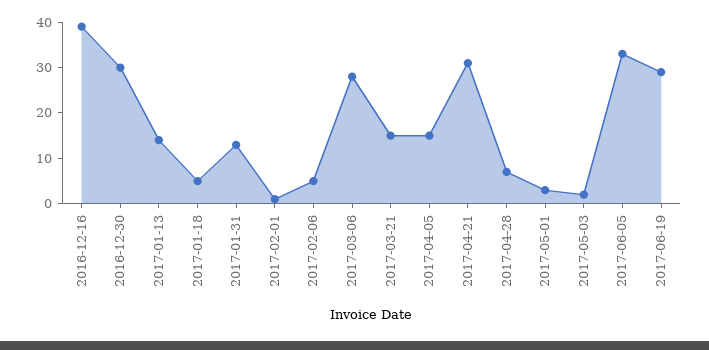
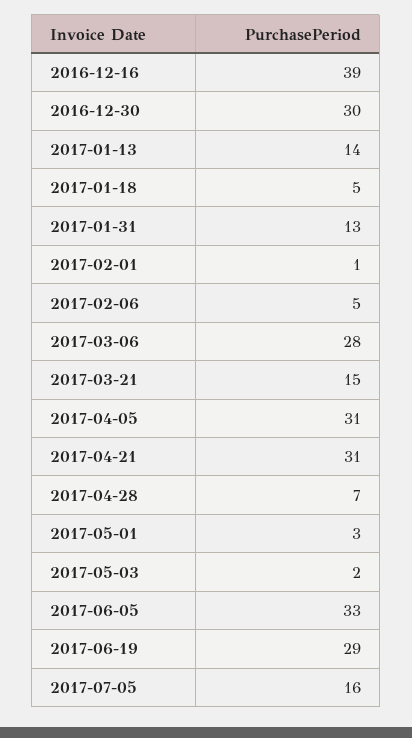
2017-04-05: 15 -> 31
2017-07-05: none -> 16

